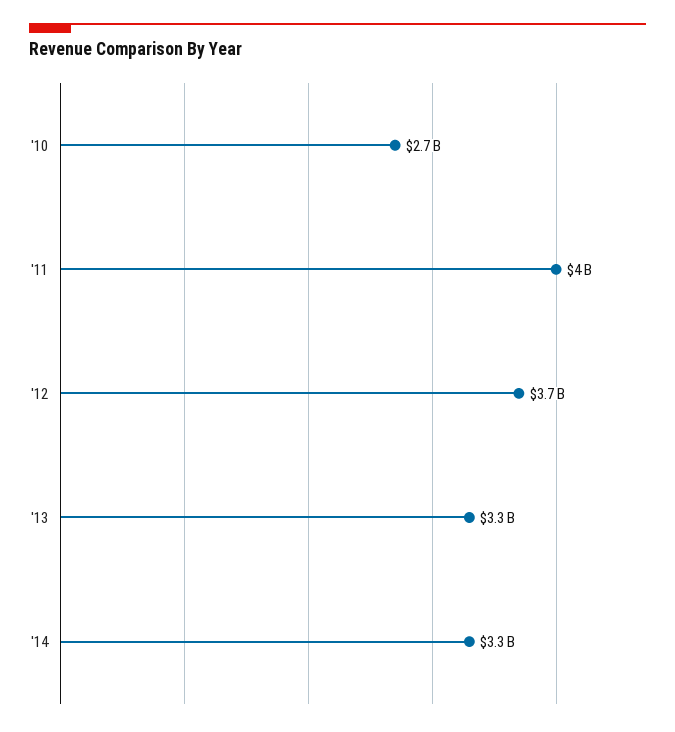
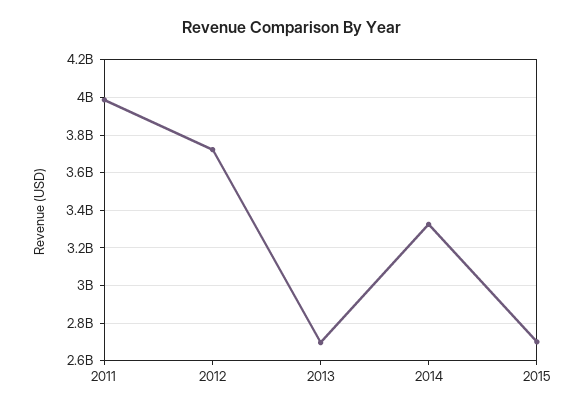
'10: 2700000000 -> none
'13: 3300000000 -> 2700000000
2015: none -> 2700000000

